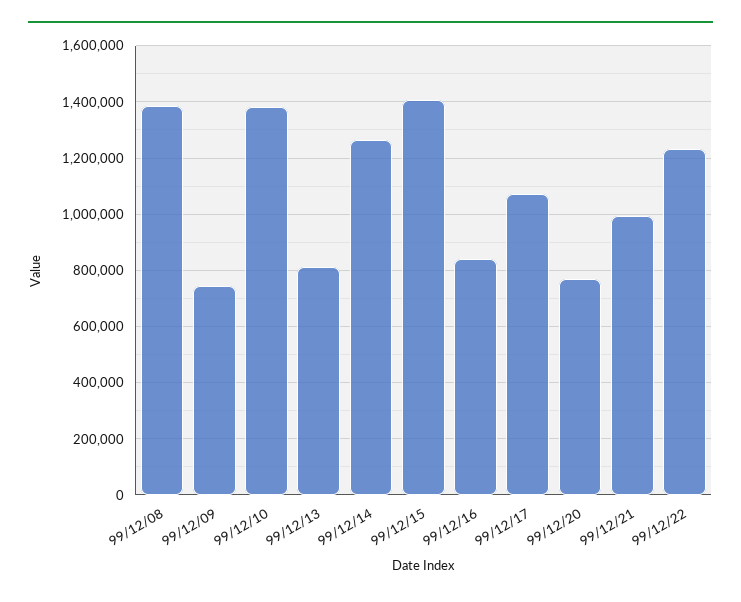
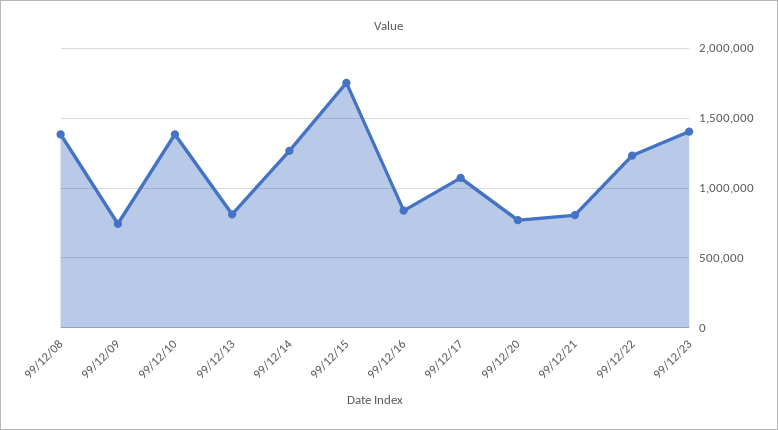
99/12/15: 1400000 -> 1750000
99/12/21: 1000000 -> 800000
99/12/23: none -> 1400000

